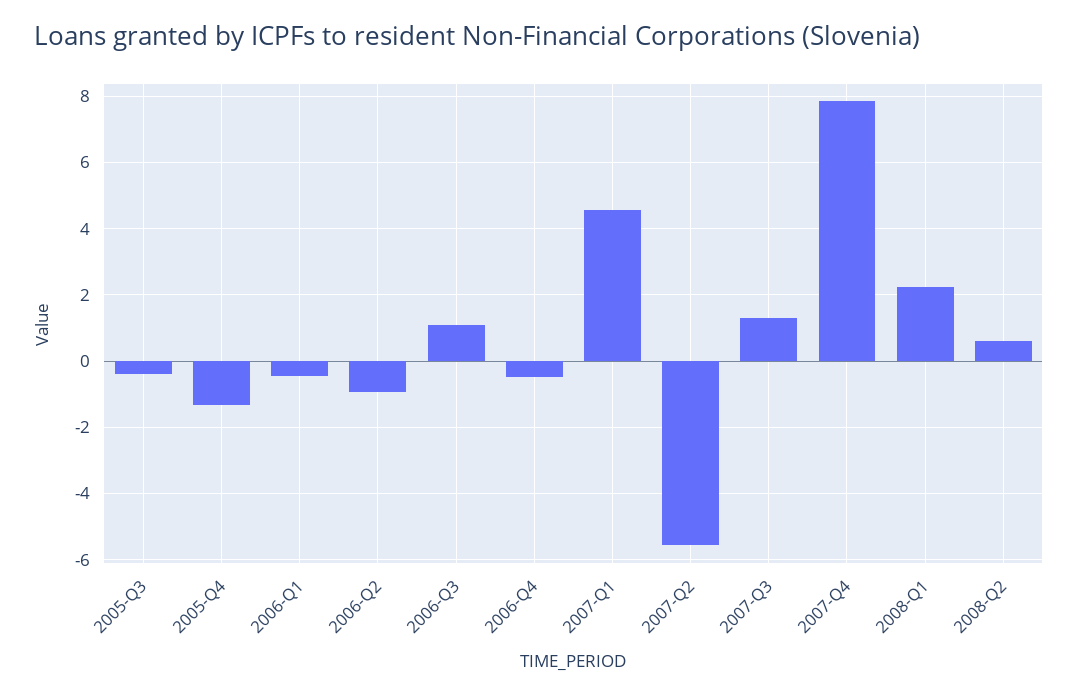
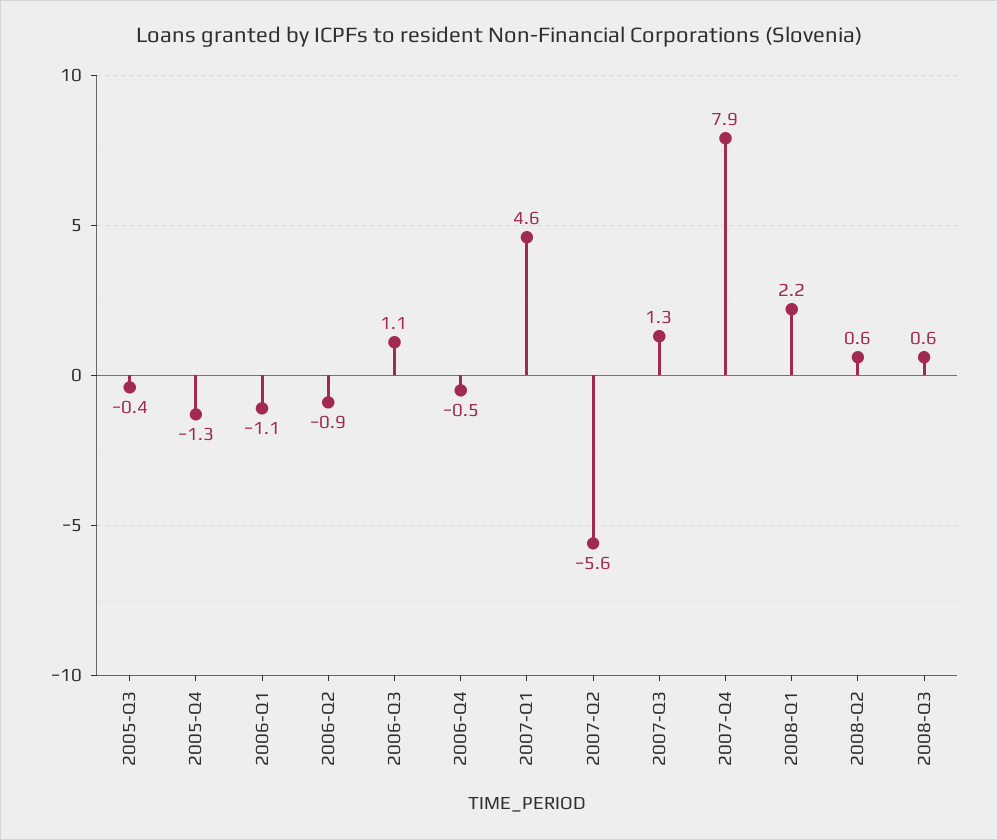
2006-Q1: -0.4 -> -1.1
2008-Q3: none -> 0.6

